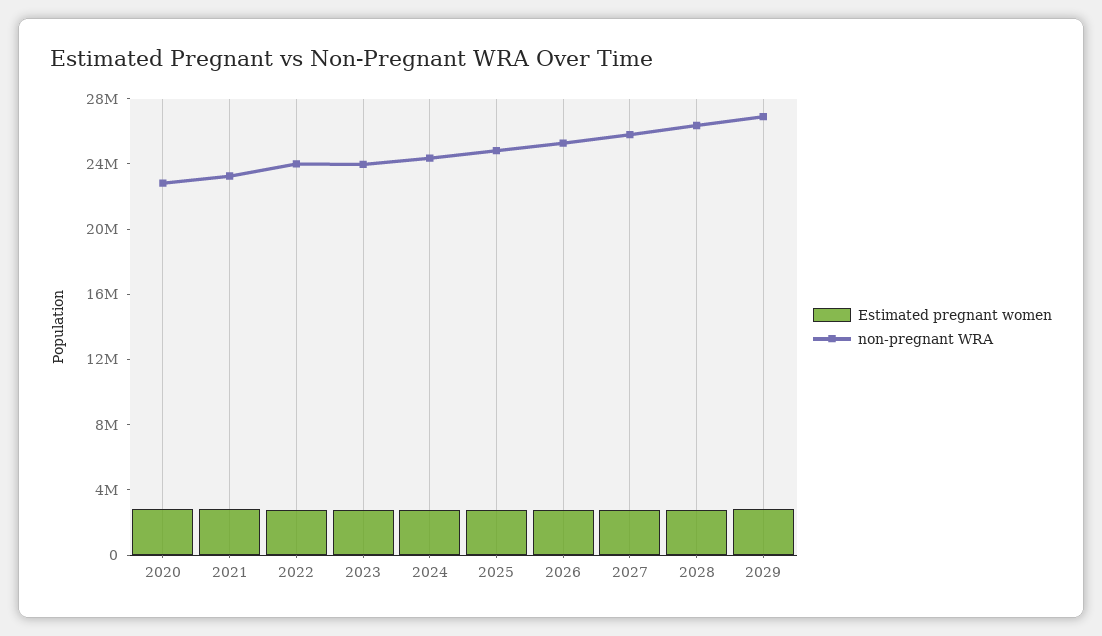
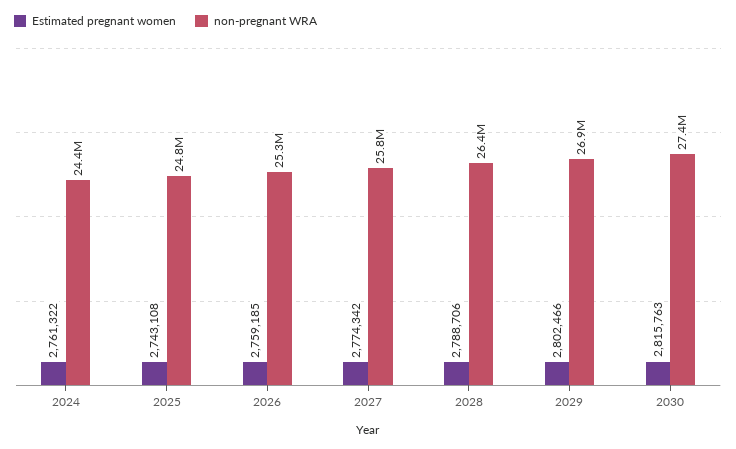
Estimated pregnant women, 2020: 3000000 -> none
non-pregnant WRA, 2020: 23000000 -> none
Estimated pregnant women, 2021: 3000000 -> none
non-pregnant WRA, 2021: 23000000 -> none
Estimated pregnant women, 2022: 3000000 -> none
non-pregnant WRA, 2022: 24000000 -> none
Estimated pregnant women, 2023: 3000000 -> none
non-pregnant WRA, 2023: 24000000 -> none
Estimated pregnant women, 2030: none -> 2815763
non-pregnant WRA, 2030: none -> 27400000

